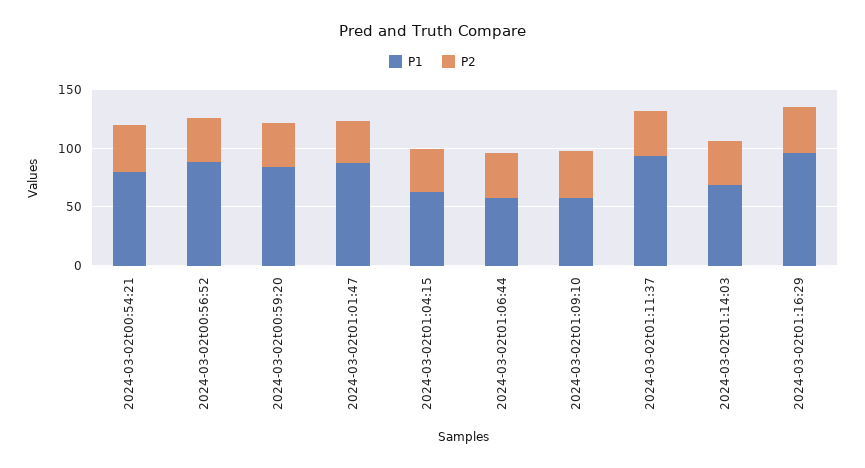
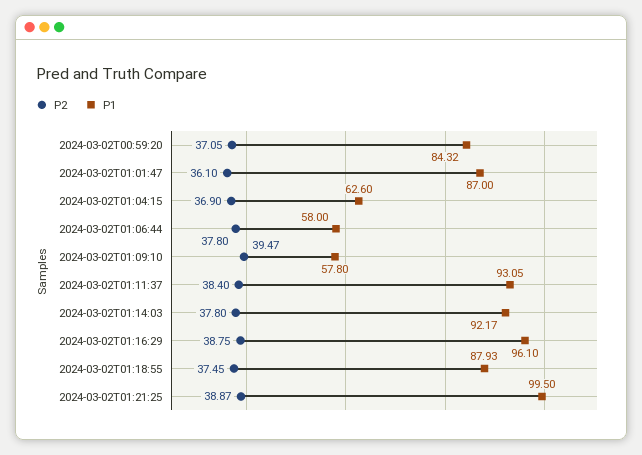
P1, 2024-03-02t00:54:21: 80 -> none
P2, 2024-03-02t00:54:21: 40 -> none
P1, 2024-03-02t00:56:52: 90 -> none
P2, 2024-03-02t00:56:52: 40 -> none
P1, 2024-03-02t01:14:03: 70 -> 92.17
P2, 2024-03-02T01:18:55: none -> 37.45
P1, 2024-03-02T01:18:55: none -> 87.93
P2, 2024-03-02T01:21:25: none -> 38.87
P1, 2024-03-02T01:21:25: none -> 99.5

